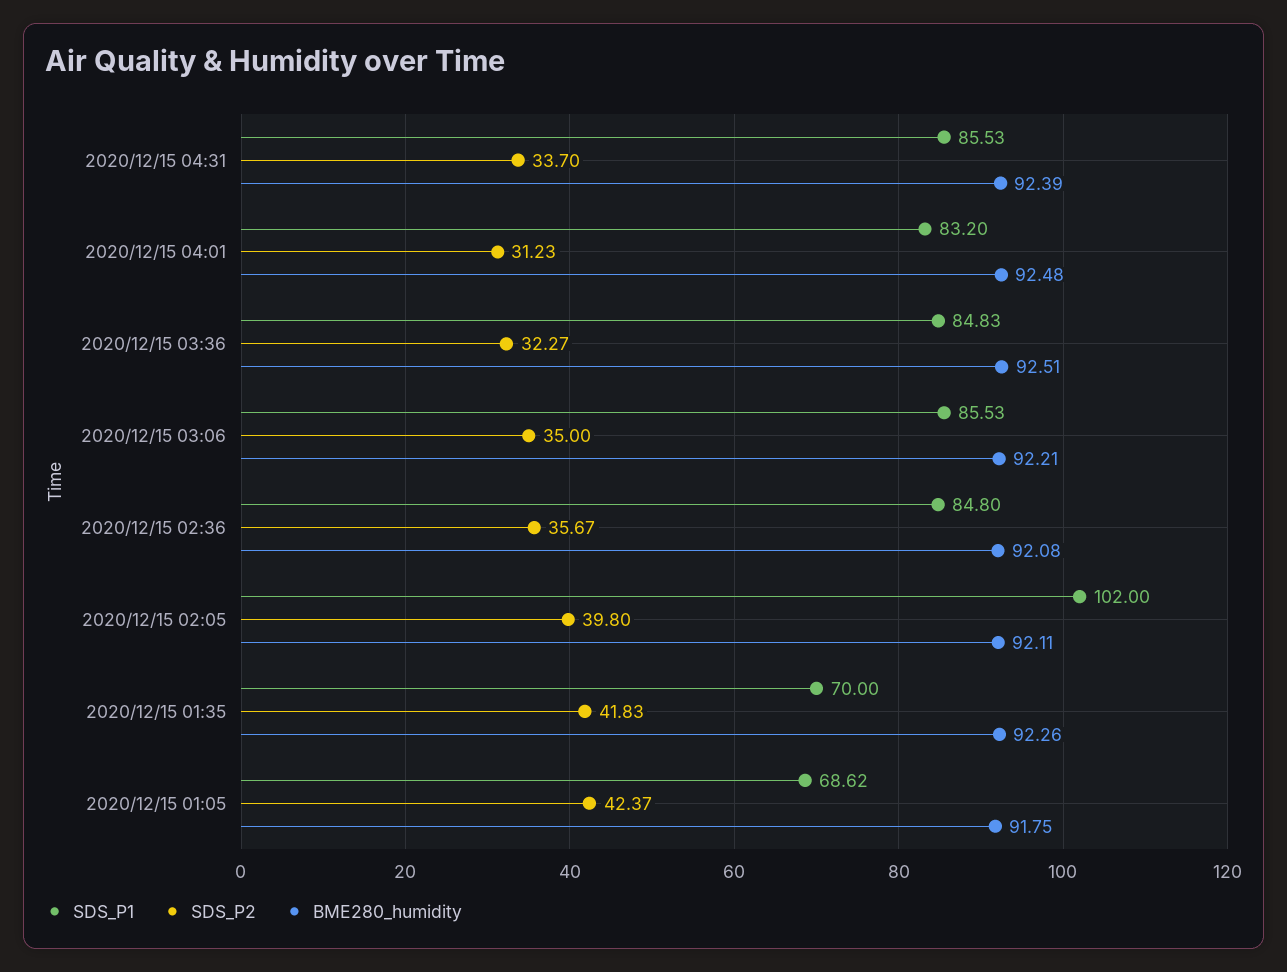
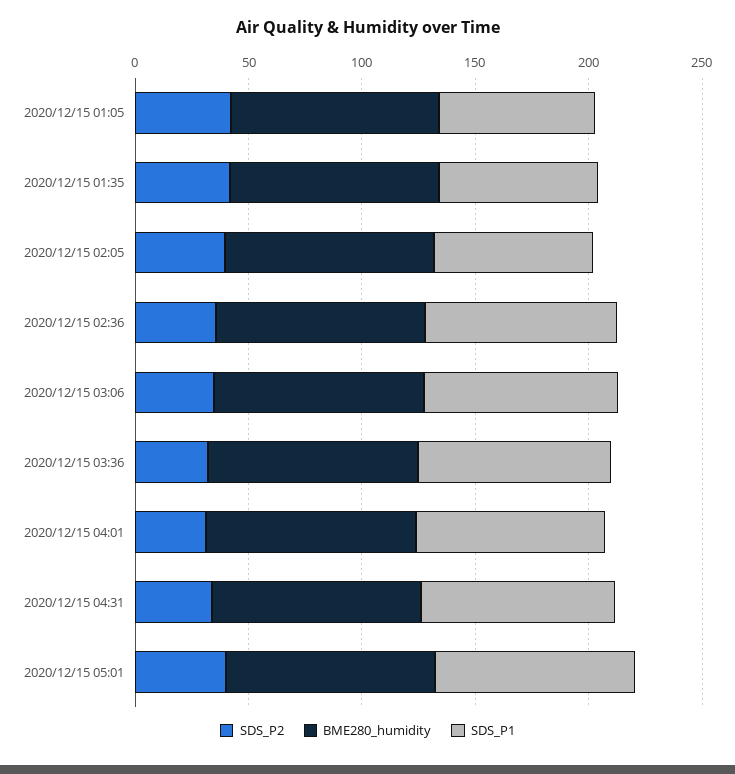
SDS_P1, 2020/12/15 02:05: 102 -> 70
SDS_P2, 2020/12/15 05:01: none -> 40
BME280_humidity, 2020/12/15 05:01: none -> 90
SDS_P1, 2020/12/15 05:01: none -> 90

